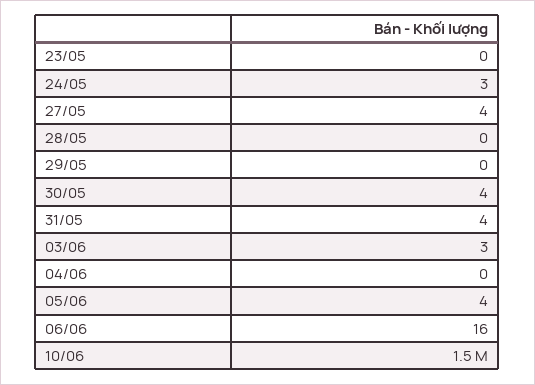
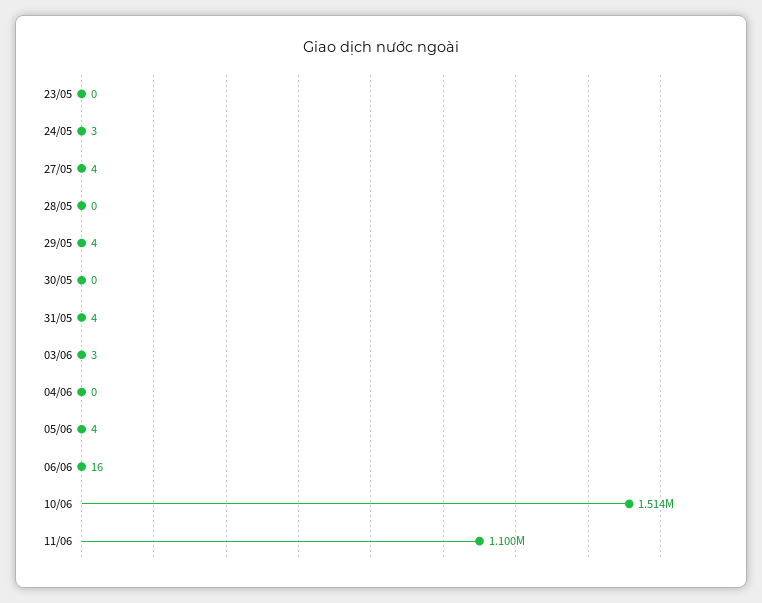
29/05: 0 -> 4
30/05: 4 -> 0
11/06: none -> 1100000

